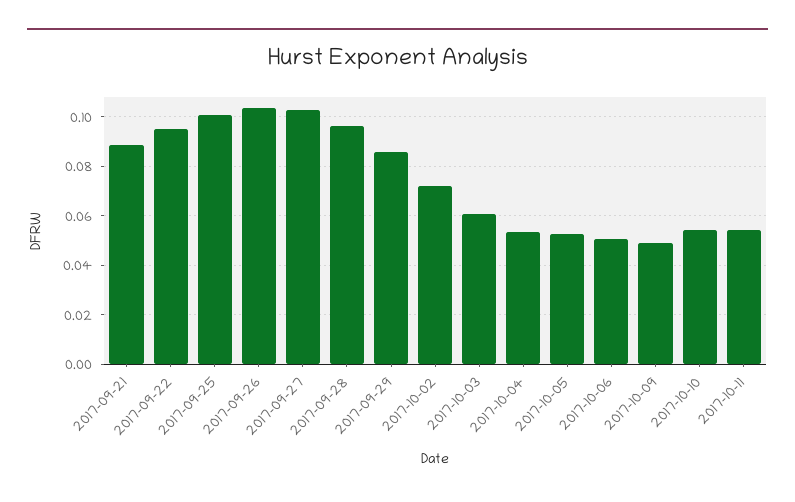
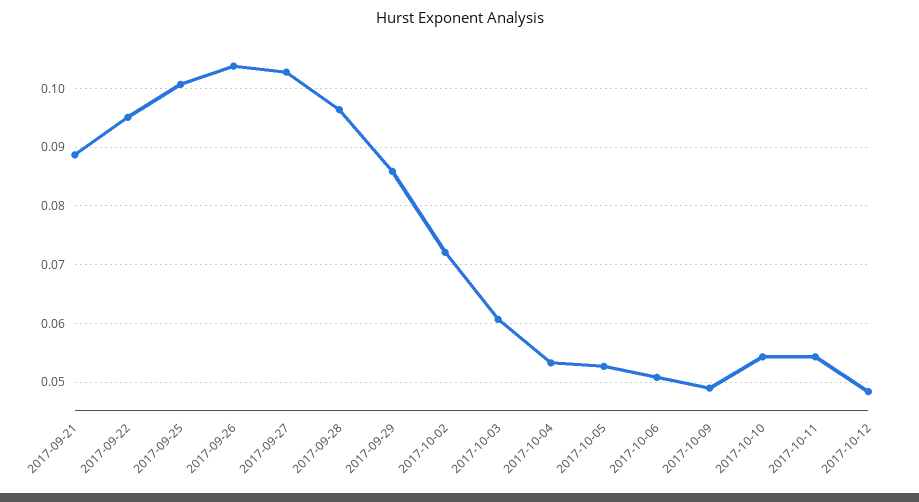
2017-10-12: none -> 0.048

